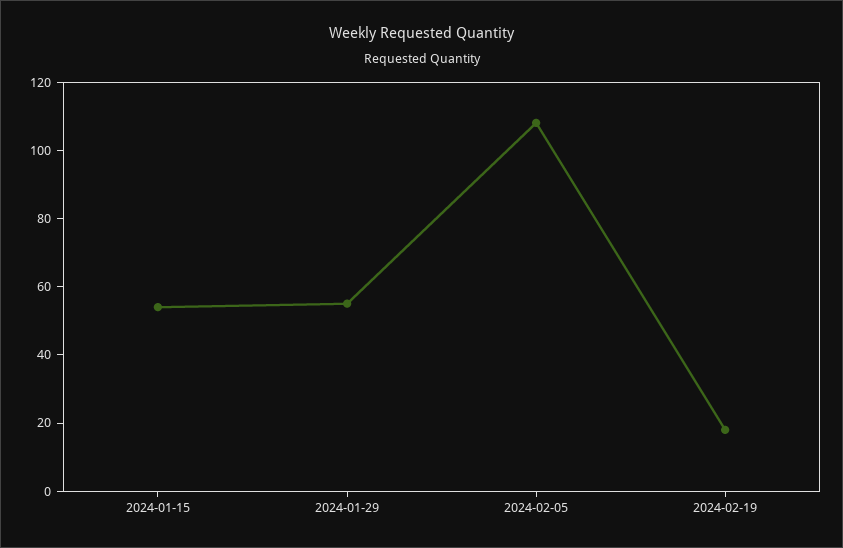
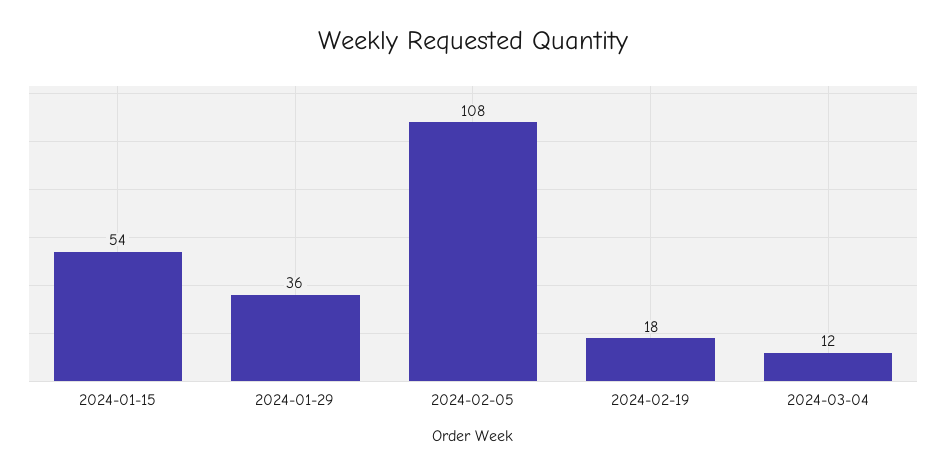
2024-01-29: 55 -> 36
2024-03-04: none -> 12

